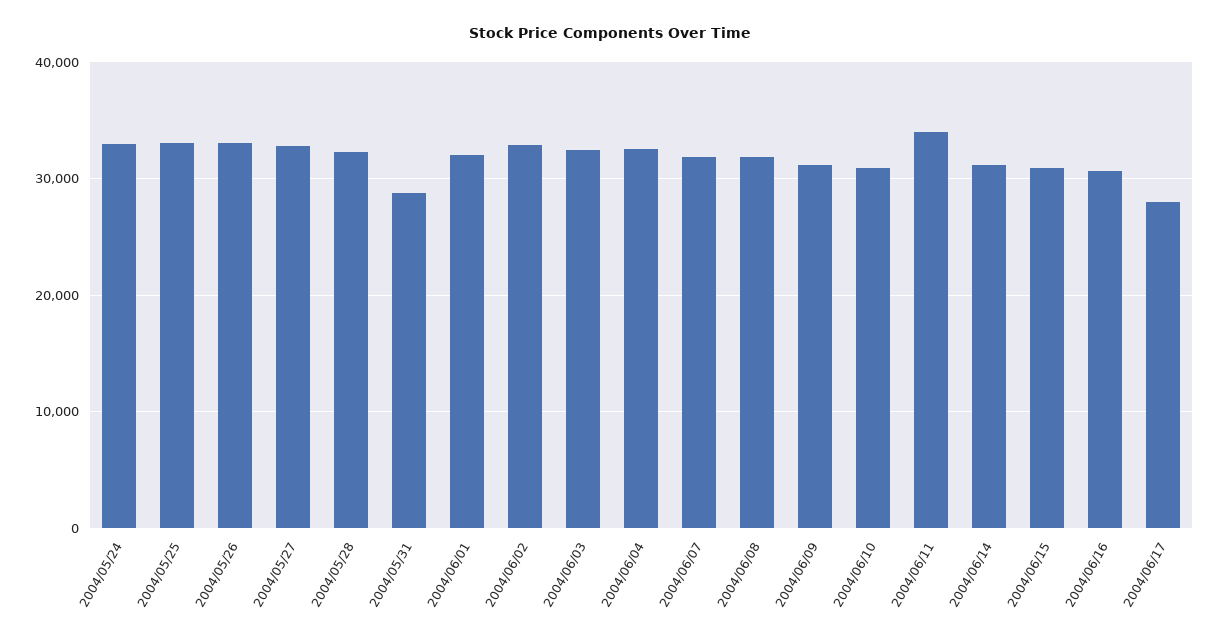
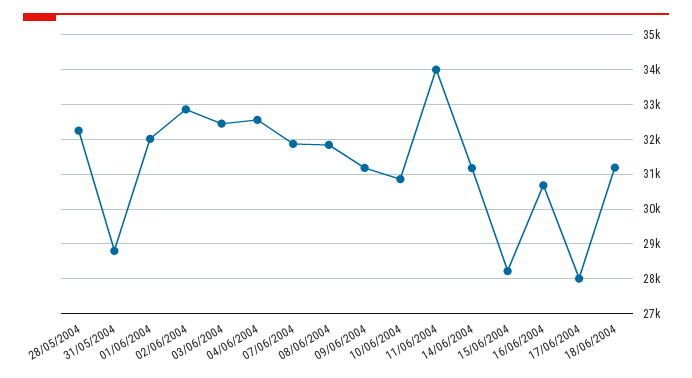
2004/05/24: 33000 -> none
2004/05/25: 33000 -> none
2004/05/26: 33000 -> none
2004/05/27: 33000 -> none
2004/06/15: 31000 -> 28200
18/06/2004: none -> 31200

